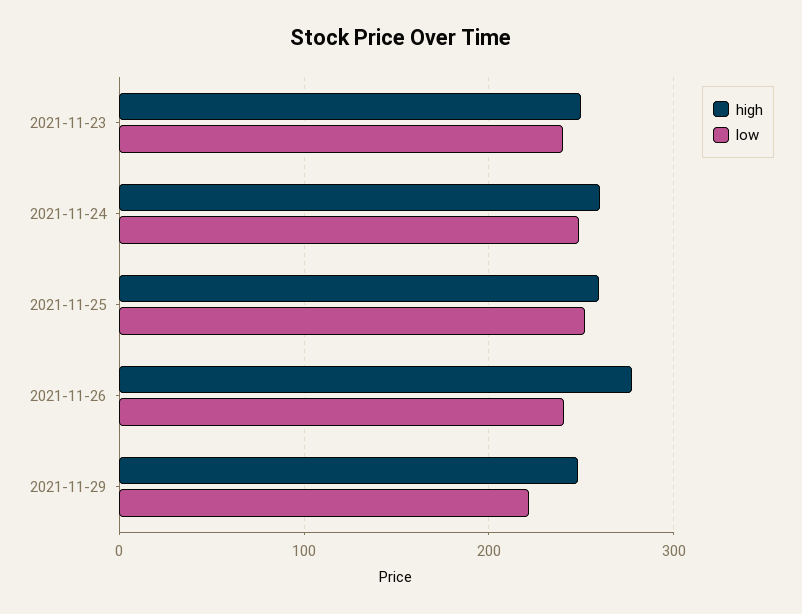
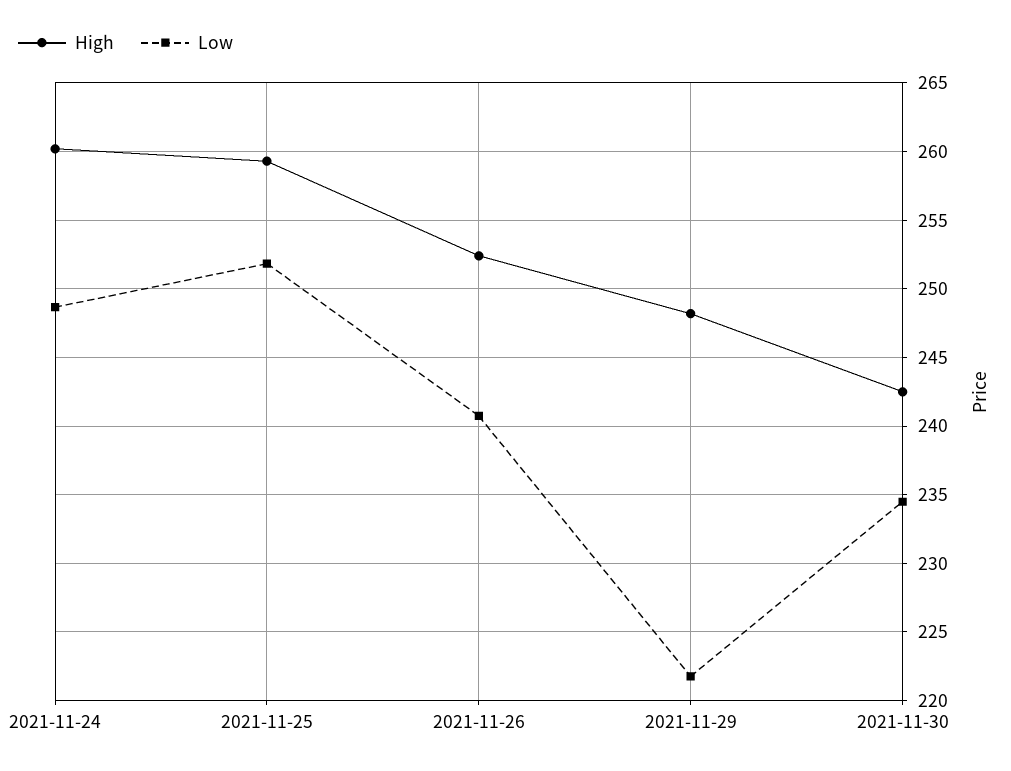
high, 2021-11-23: 250 -> none
low, 2021-11-23: 240 -> none
high, 2021-11-26: 280 -> 252.5
high, 2021-11-30: none -> 242.5
low, 2021-11-30: none -> 234.5

